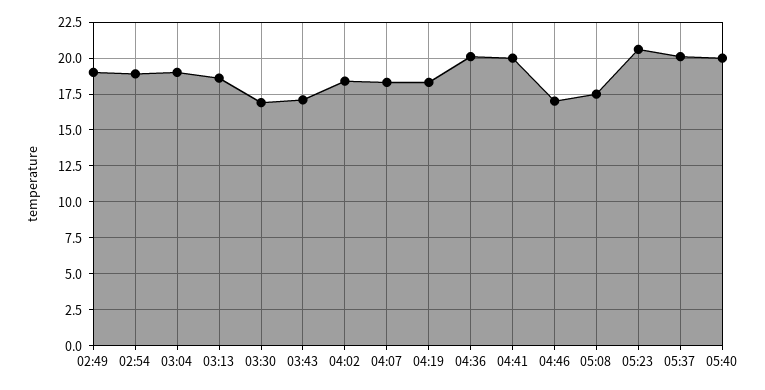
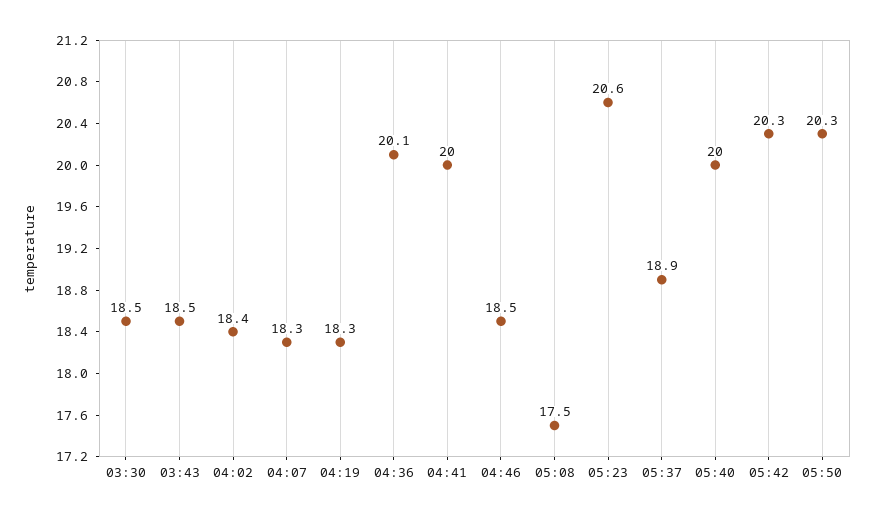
02:49: 19 -> none
02:54: 19 -> none
03:04: 19 -> none
03:13: 18.5 -> none
03:30: 17 -> 18.5
03:43: 17 -> 18.5
04:46: 17 -> 18.5
05:37: 20 -> 18.9
05:42: none -> 20.3
05:50: none -> 20.3

